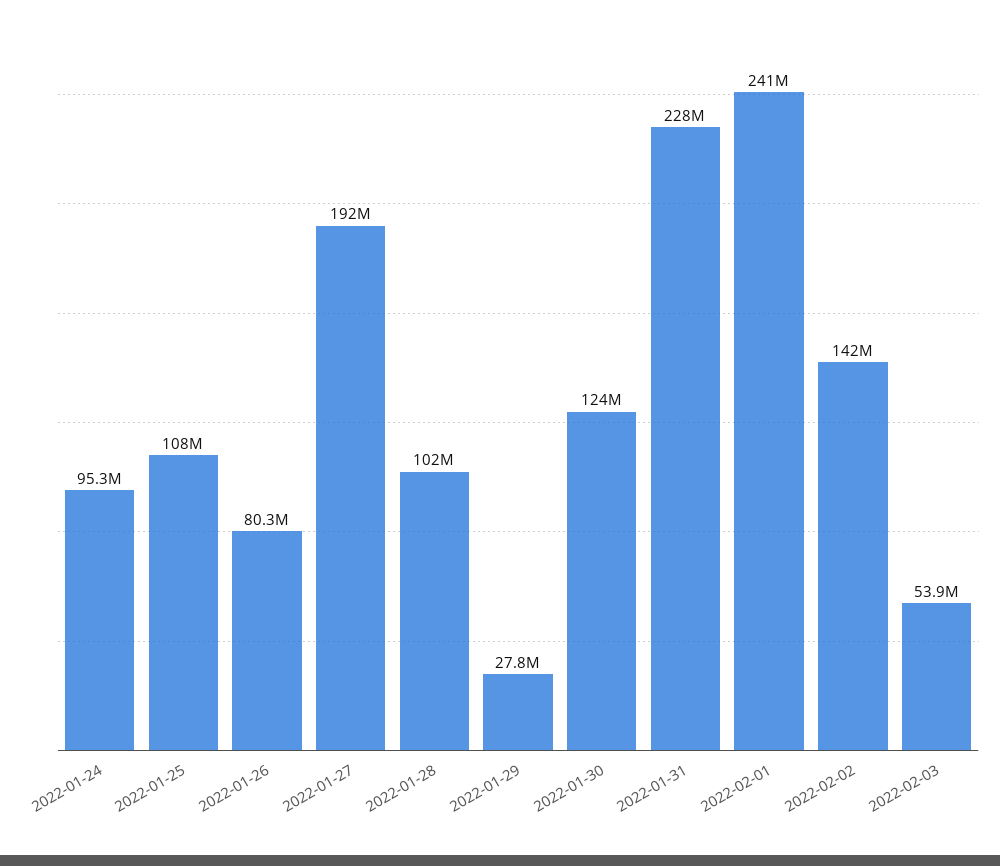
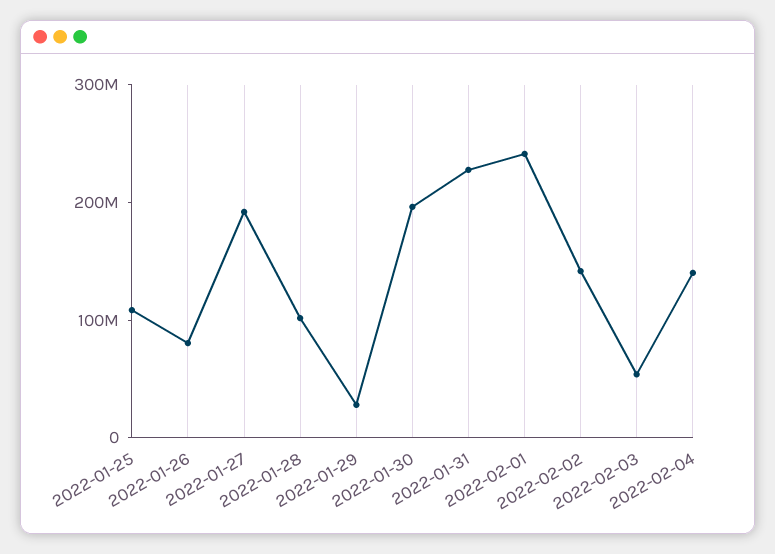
2022-01-24: 95300000 -> none
2022-01-30: 124000000 -> 200000000
2022-02-04: none -> 140000000

